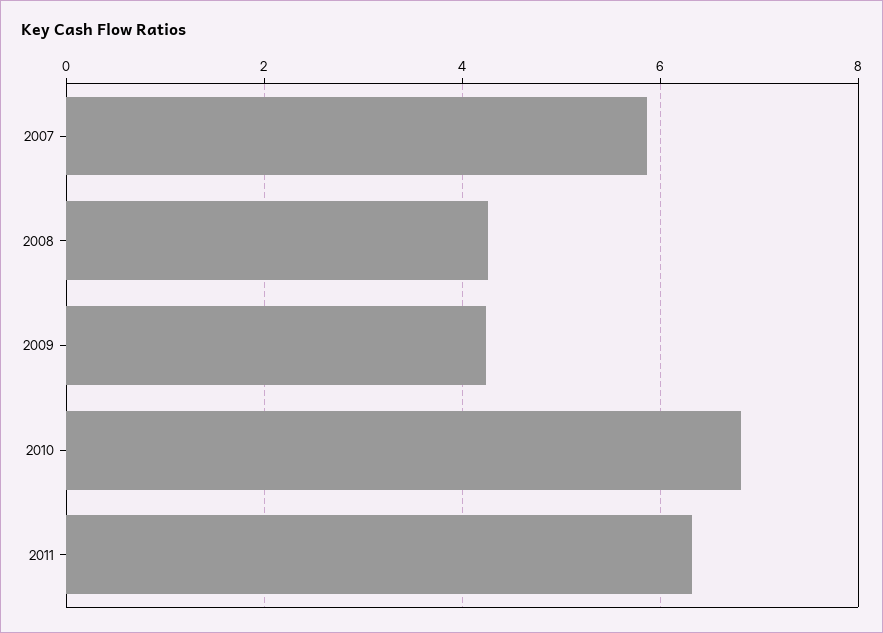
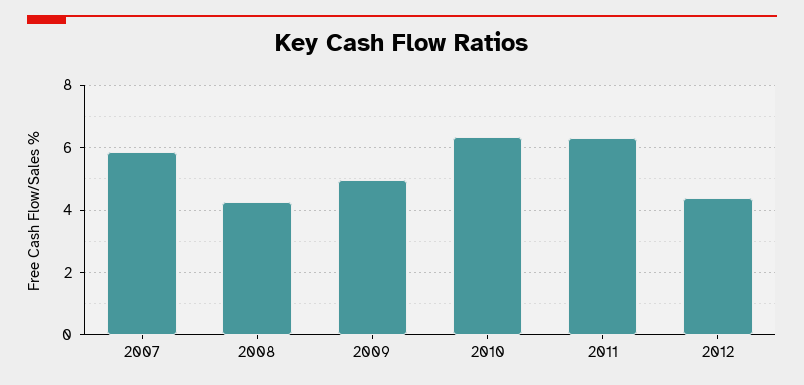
2009: 4.2 -> 5
2010: 6.8 -> 6.4
2012: none -> 4.4

